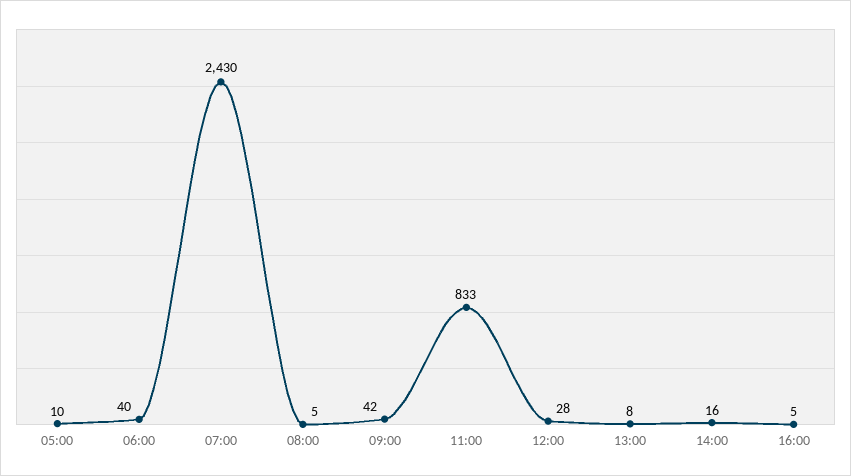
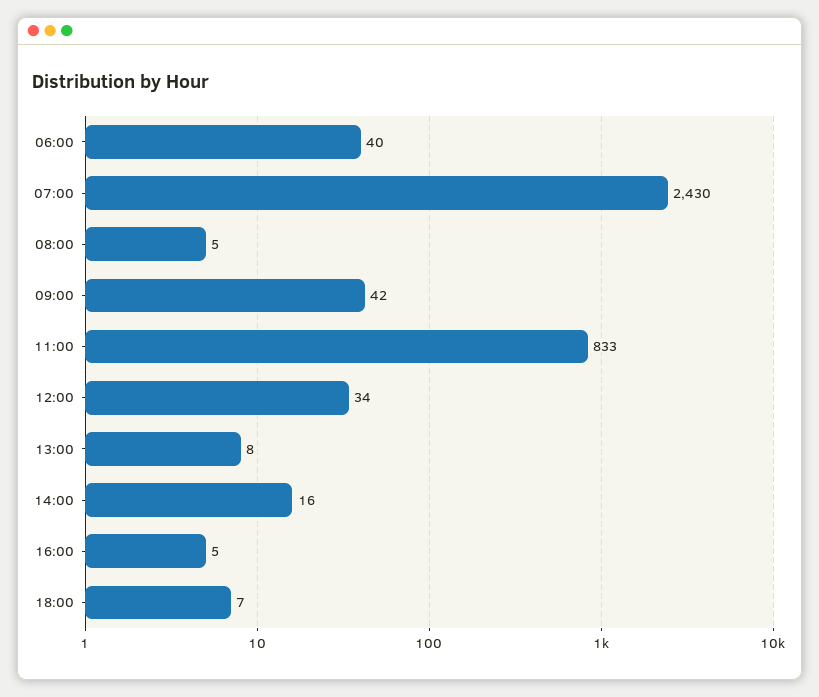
05:00: 10 -> none
12:00: 28 -> 34
18:00: none -> 7

